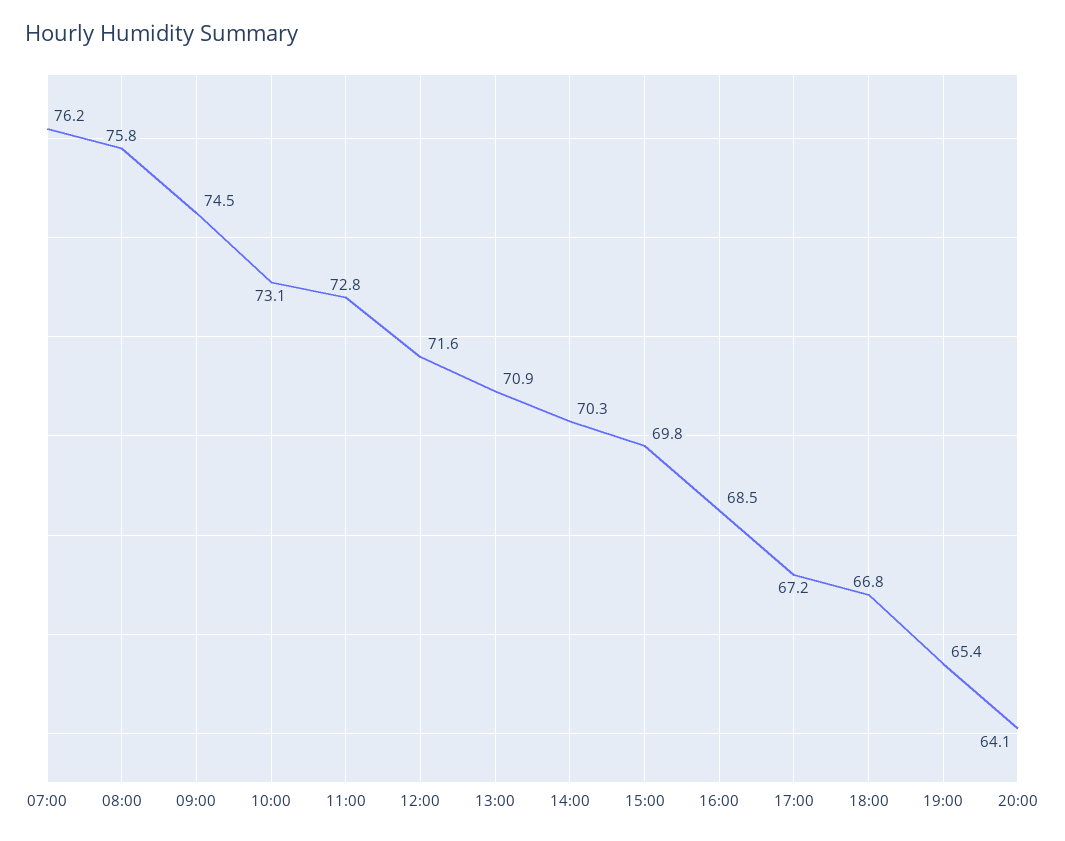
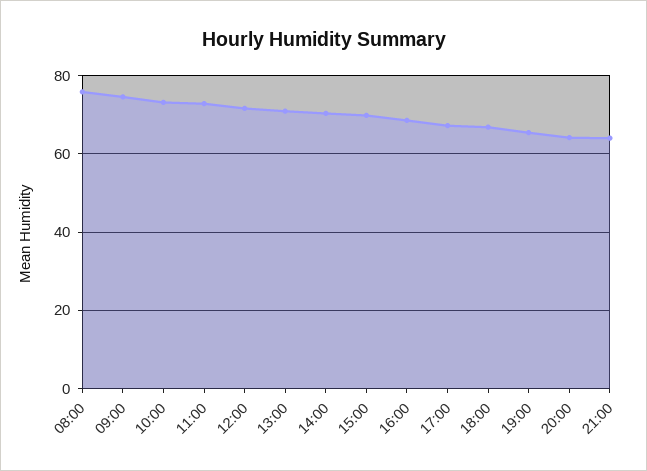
07:00: 76.2 -> none
21:00: none -> 64

